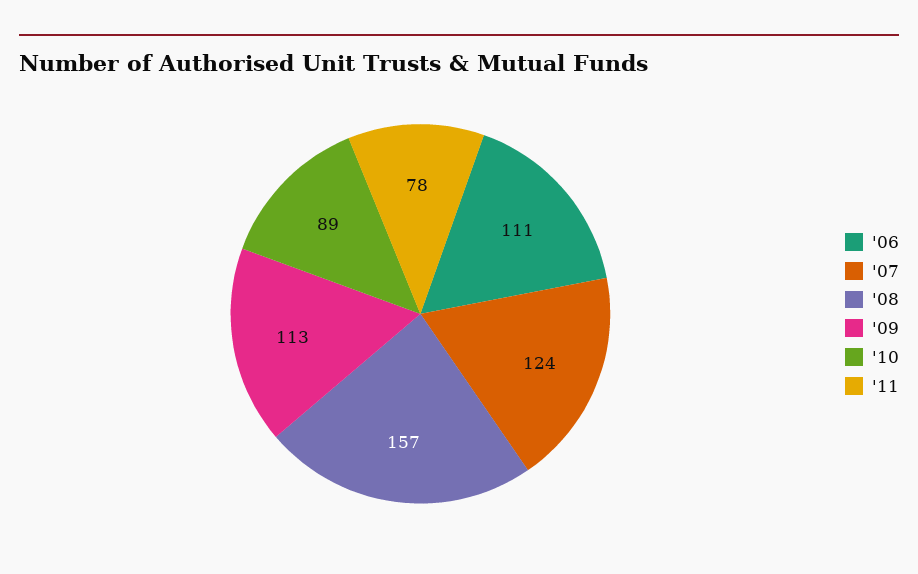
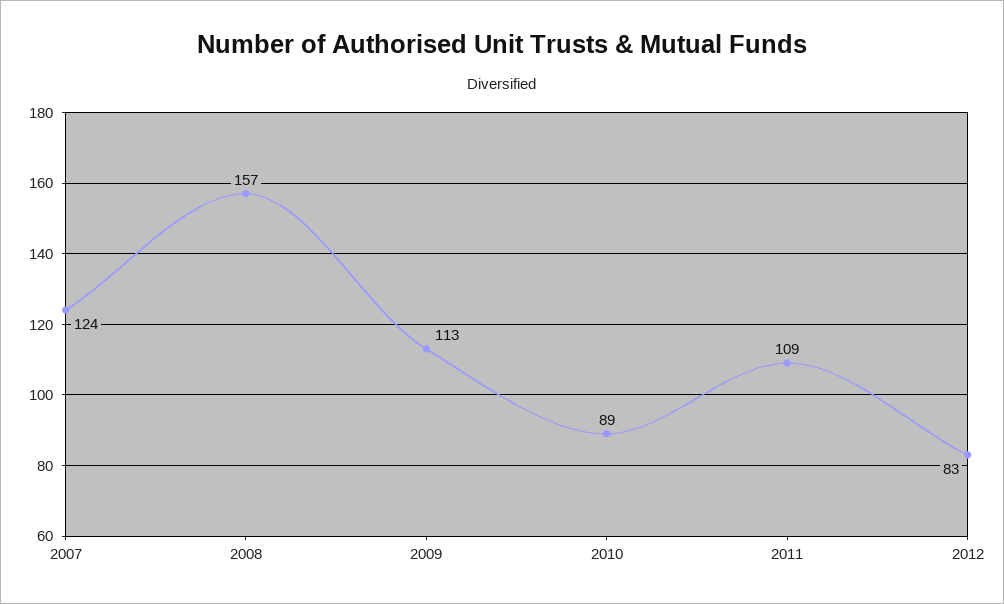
'06: 111 -> none
'11: 78 -> 109
2012: none -> 83

